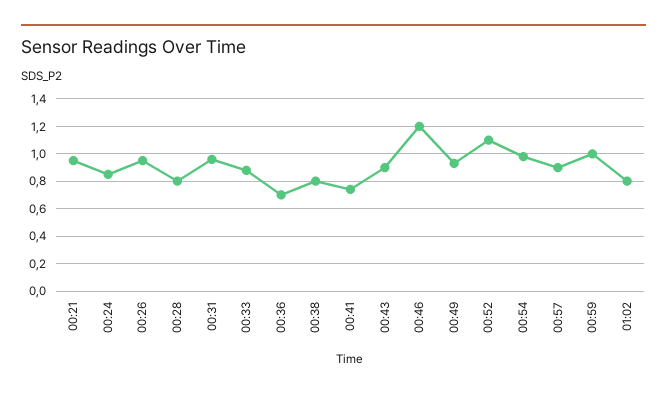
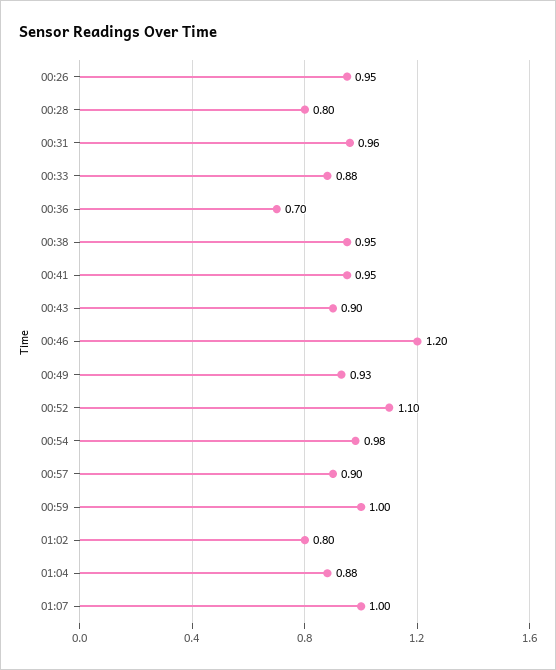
00:21: 0.95 -> none
00:24: 0.85 -> none
00:38: 0.8 -> 0.95
00:41: 0.75 -> 0.95
01:04: none -> 0.88
01:07: none -> 1

